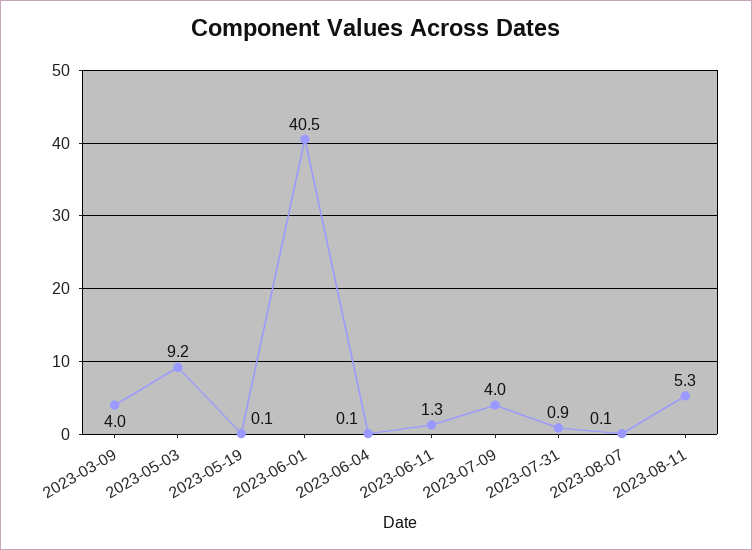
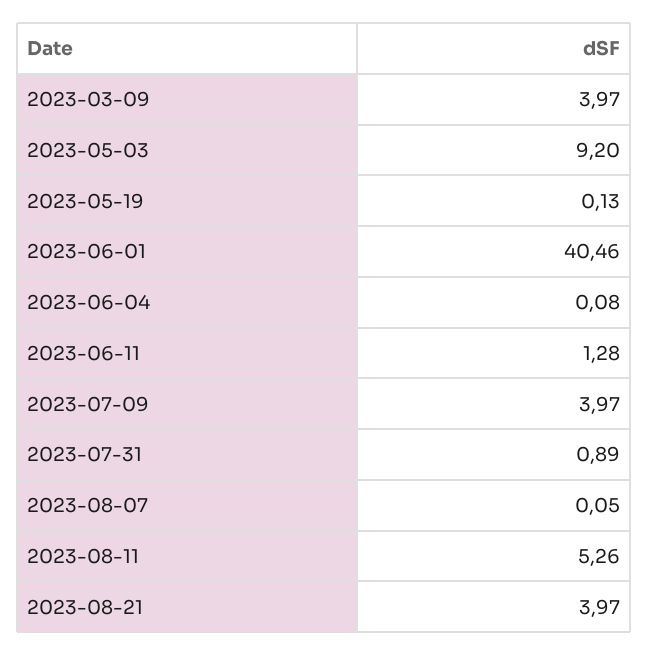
2023-08-21: none -> 3.97

